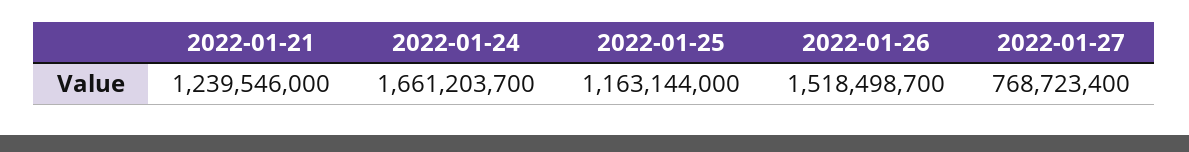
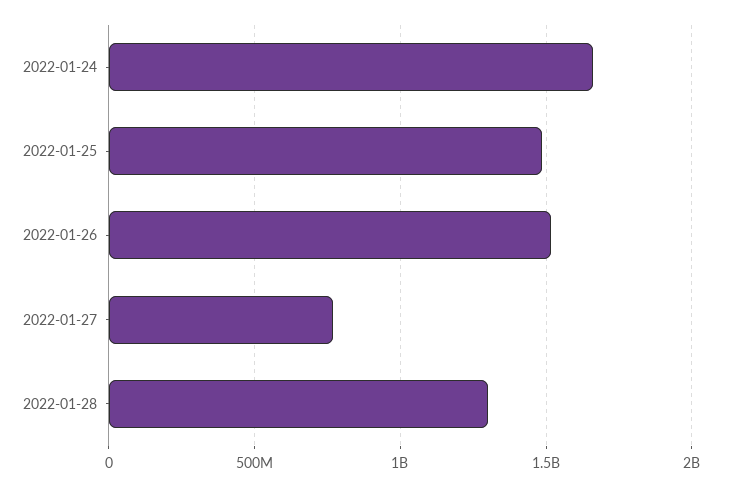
2022-01-21: 1239546000 -> none
2022-01-25: 1163144000 -> 1500000000
2022-01-28: none -> 1300000000

